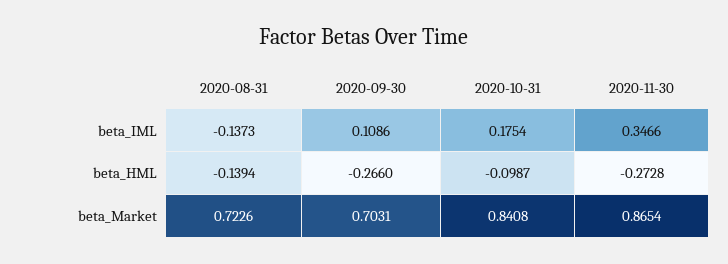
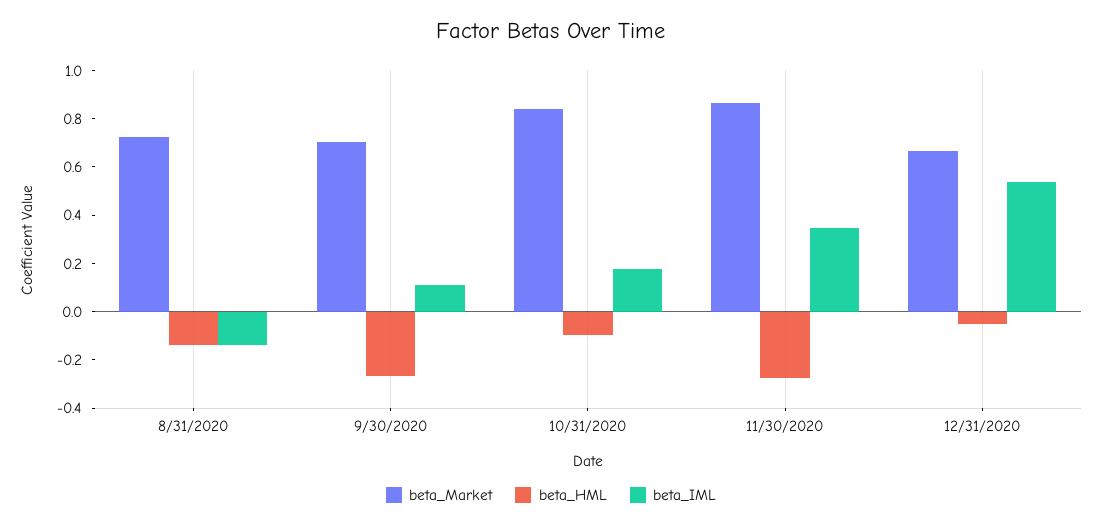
beta_Market, 12/31/2020: none -> 0.65
beta_HML, 12/31/2020: none -> -0.05
beta_IML, 12/31/2020: none -> 0.55

